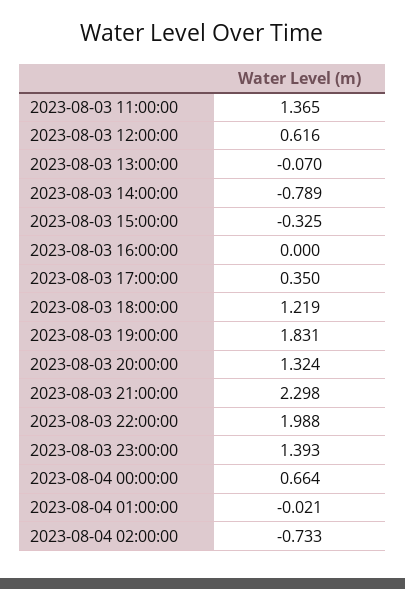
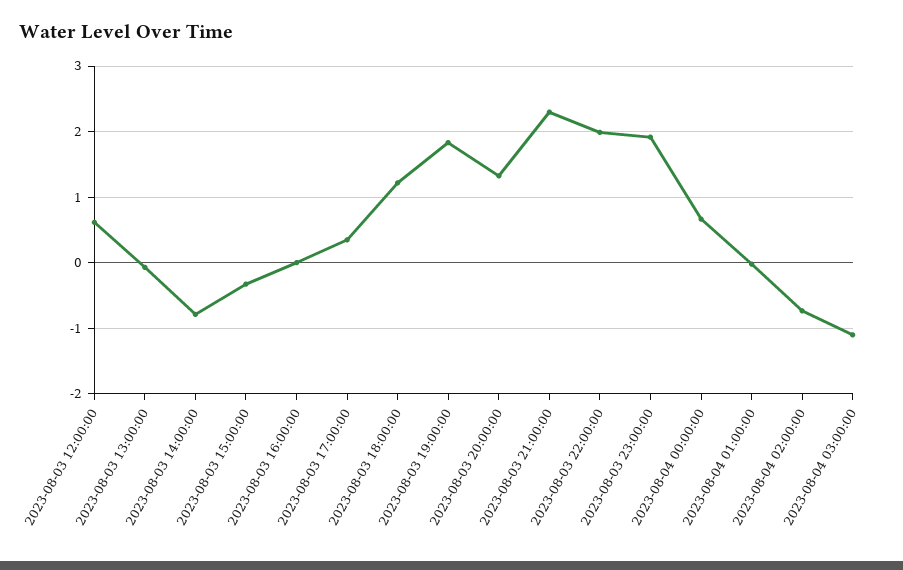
2023-08-03 11:00:00: 1.365 -> none
2023-08-03 23:00:00: 1.393 -> 1.9
2023-08-04 03:00:00: none -> -1.1

